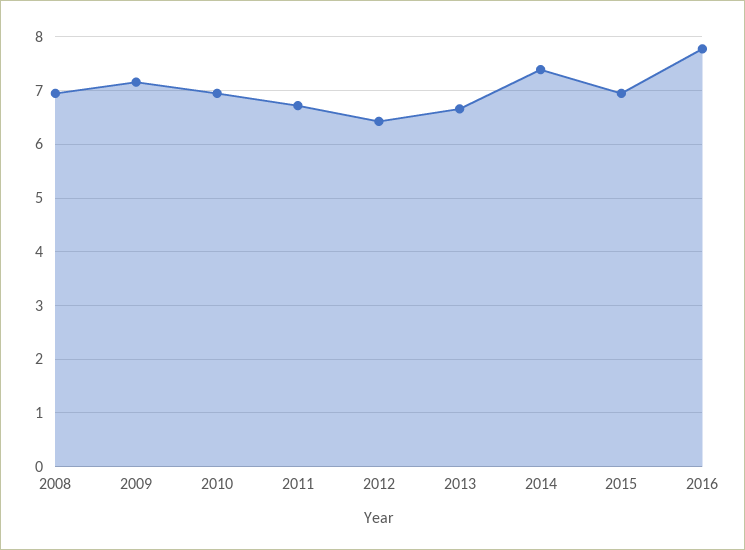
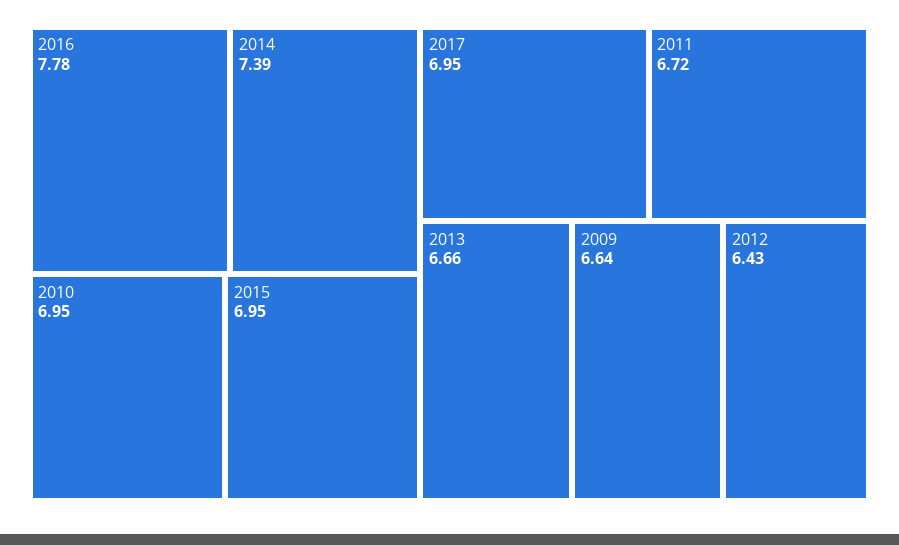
2008: 7 -> none
2009: 7.2 -> 6.64
2017: none -> 6.95

